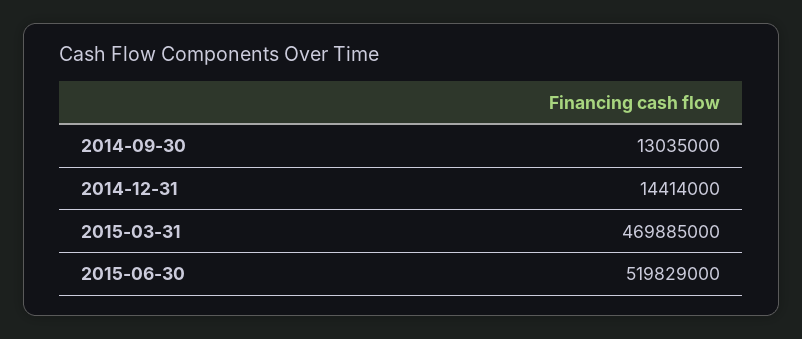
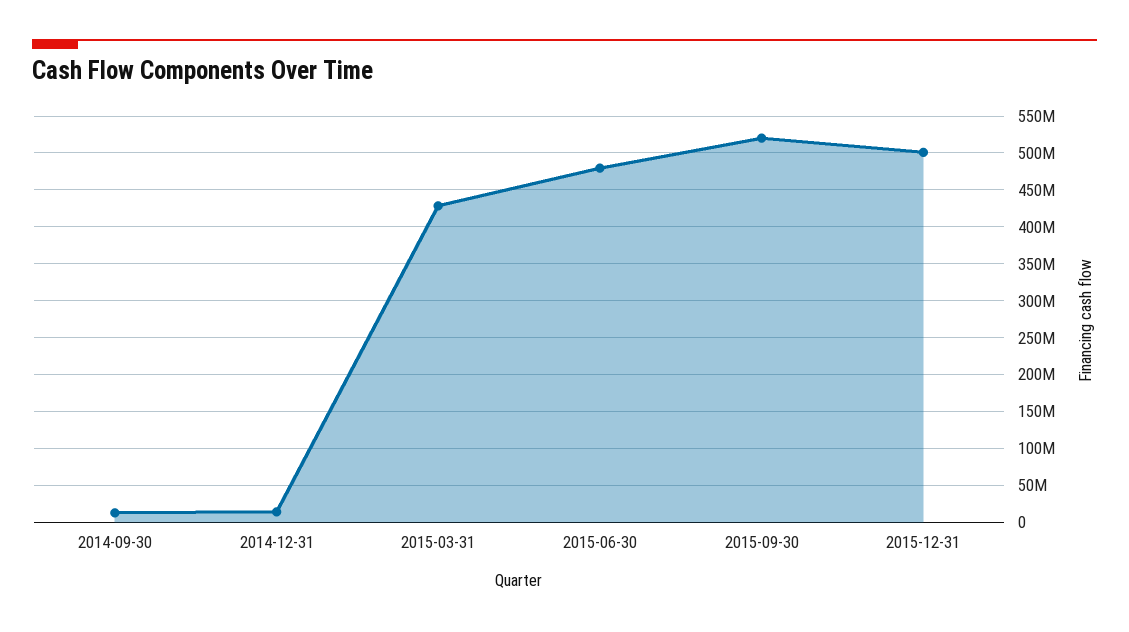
2015-03-31: 469885000 -> 430000000
2015-06-30: 519829000 -> 480000000
2015-09-30: none -> 520000000
2015-12-31: none -> 500000000

